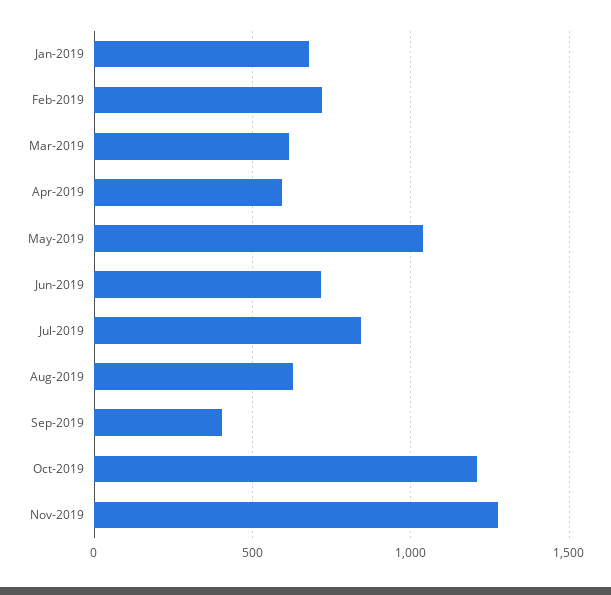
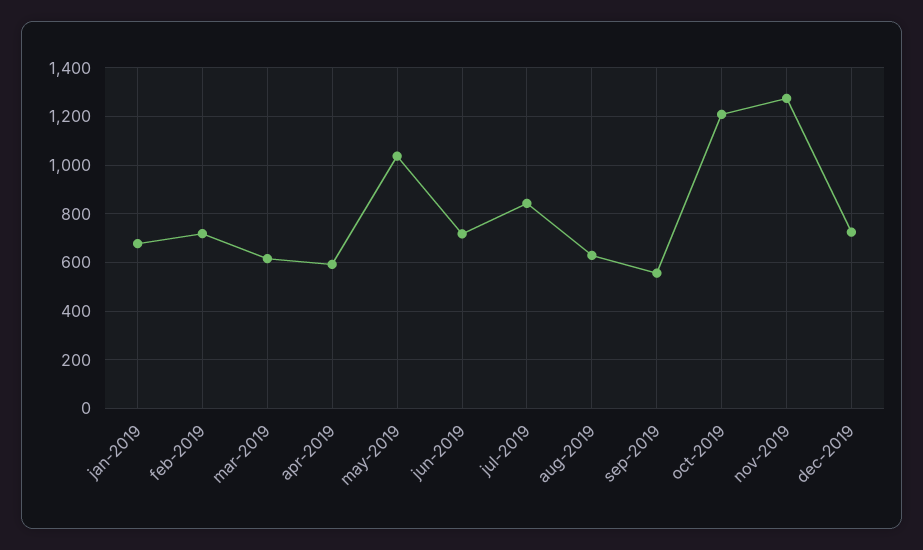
Sep-2019: 400 -> 550
dec-2019: none -> 725

